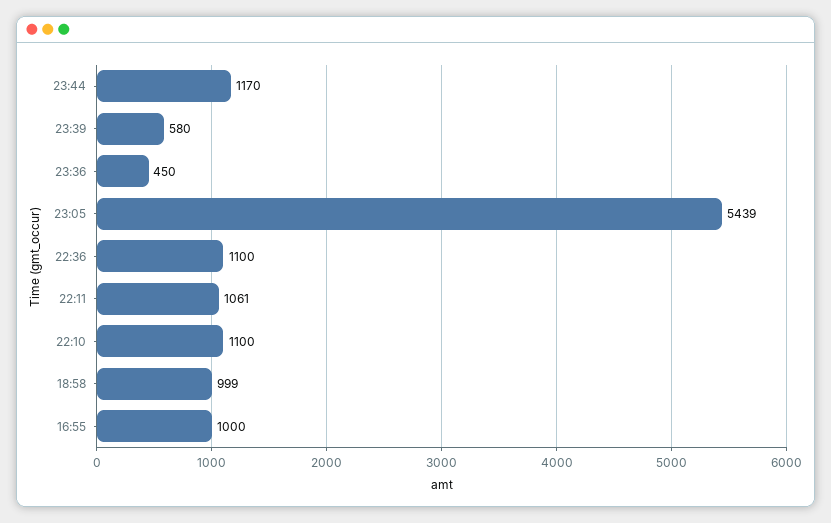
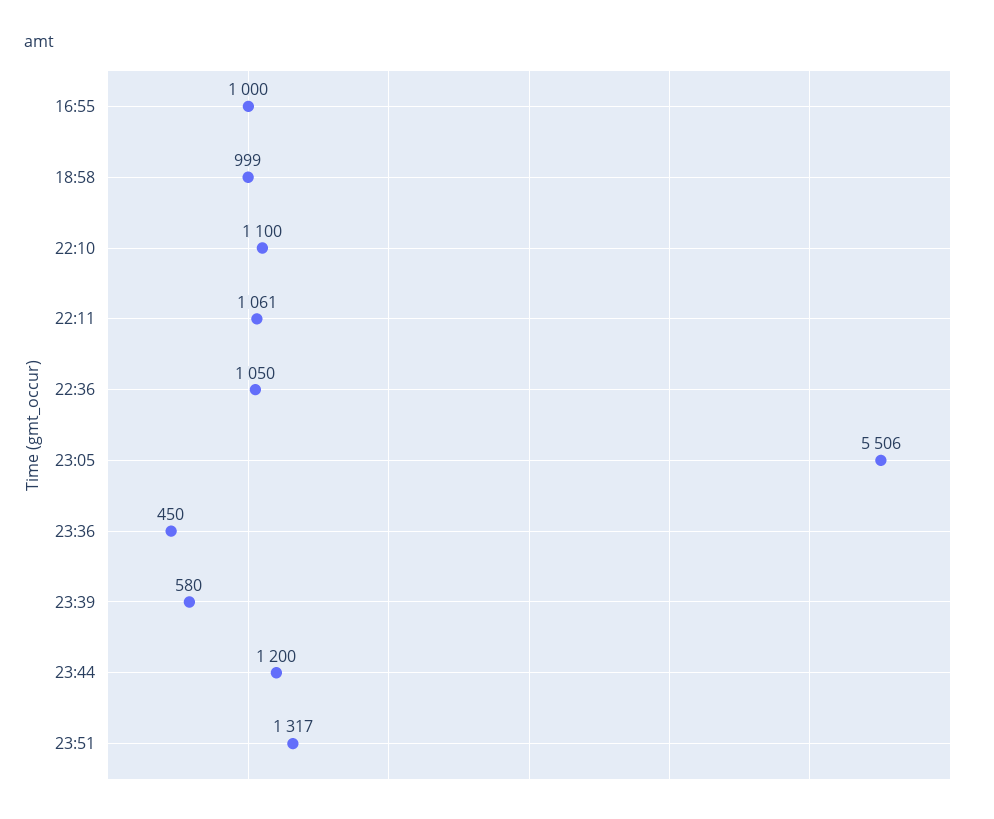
23:44: 1170 -> 1200
23:05: 5439 -> 5506
22:36: 1100 -> 1050
23:51: none -> 1317

